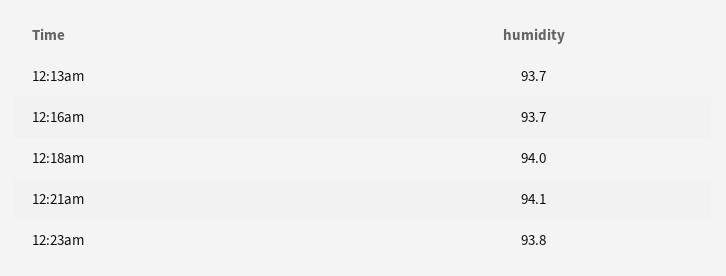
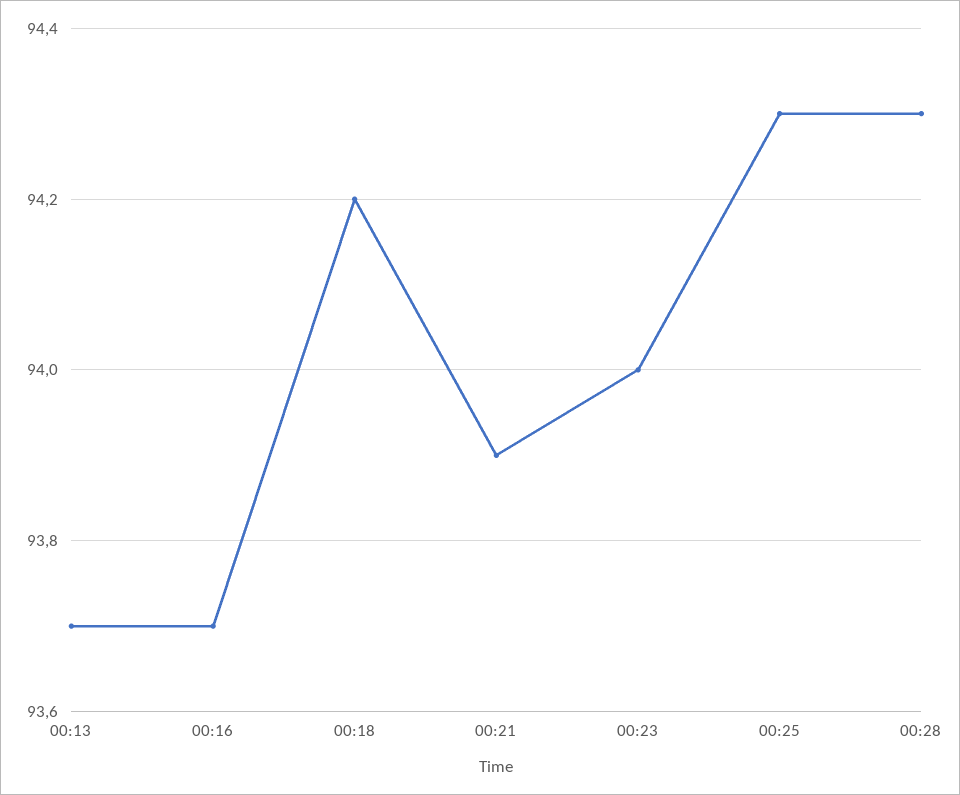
12:18am: 94 -> 94.2
12:21am: 94.1 -> 93.9
12:23am: 93.8 -> 94
00:25: none -> 94.3
00:28: none -> 94.3

